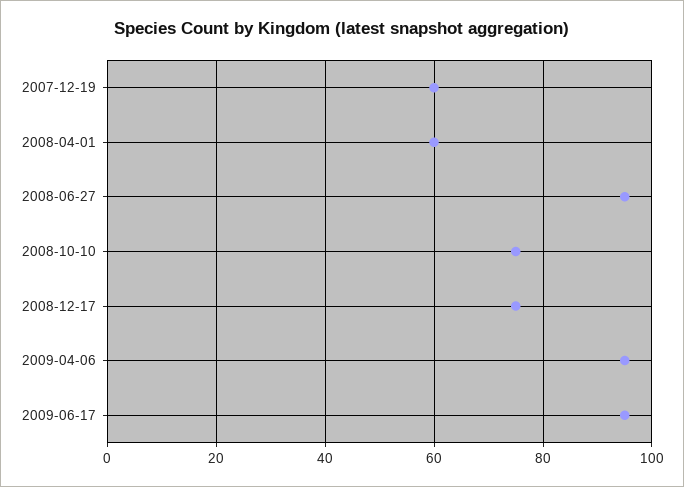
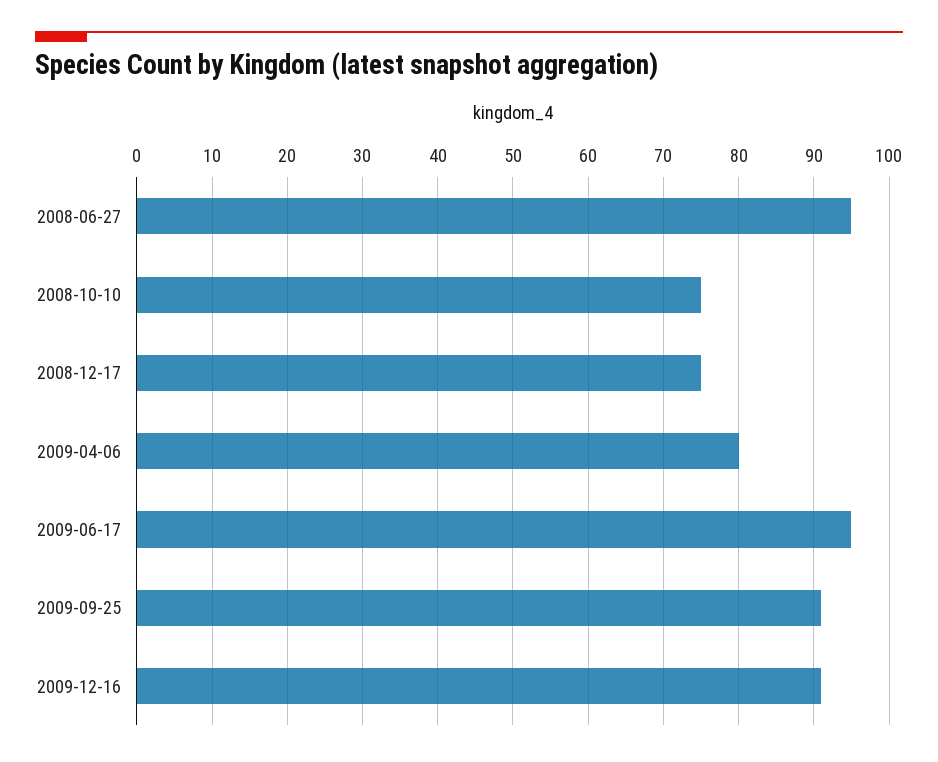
2007-12-19: 60 -> none
2008-04-01: 60 -> none
2009-04-06: 95 -> 80
2009-09-25: none -> 91
2009-12-16: none -> 91

